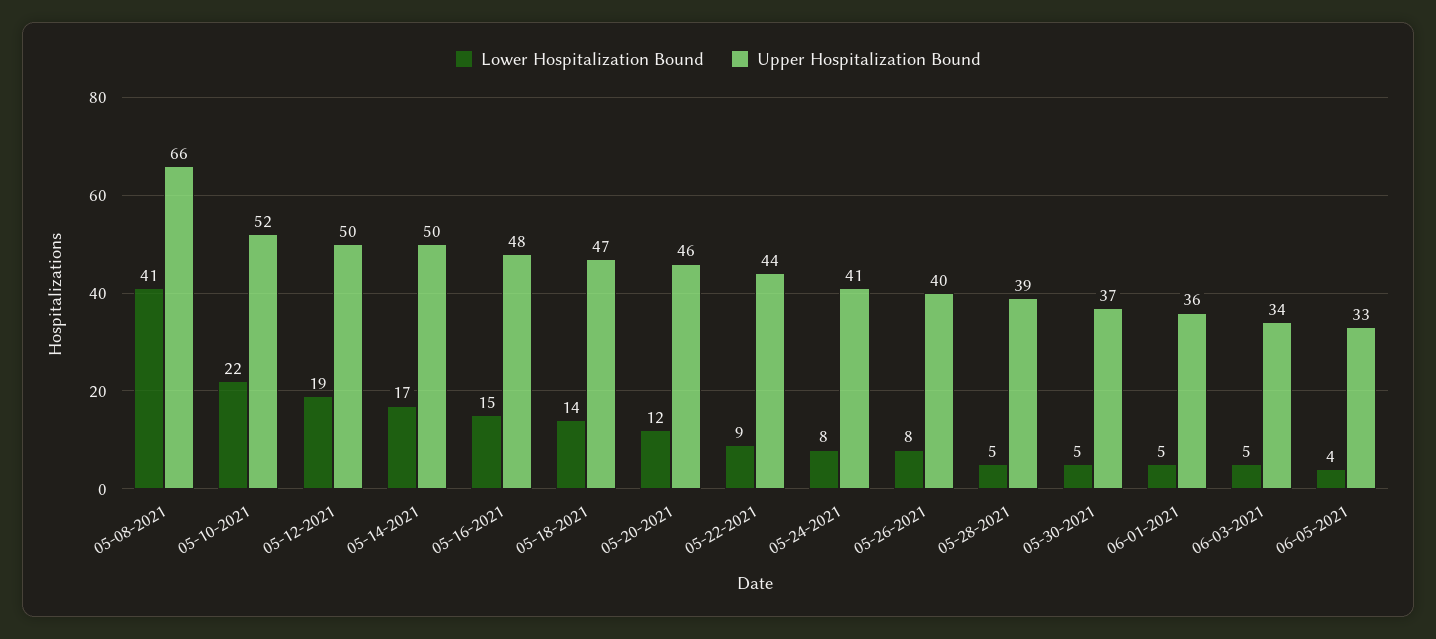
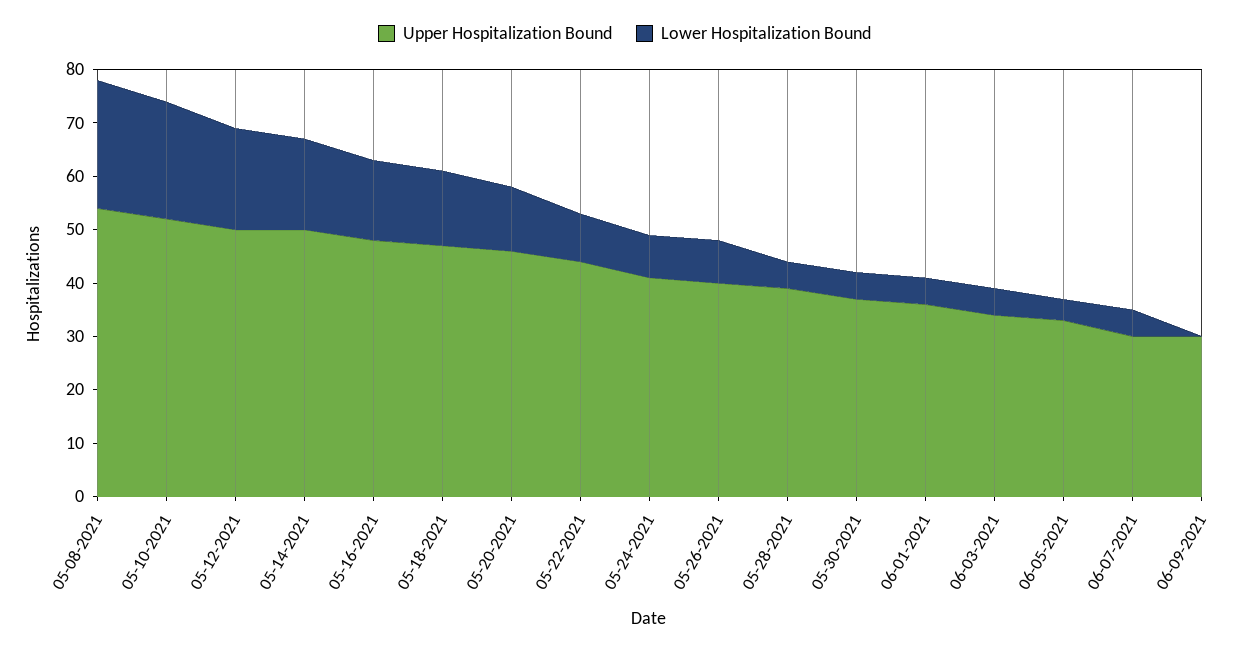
Lower Hospitalization Bound, 05-08-2021: 41 -> 25
Upper Hospitalization Bound, 05-08-2021: 66 -> 55
Upper Hospitalization Bound, 06-07-2021: none -> 30
Lower Hospitalization Bound, 06-07-2021: none -> 5
Upper Hospitalization Bound, 06-09-2021: none -> 30
Lower Hospitalization Bound, 06-09-2021: none -> 0

